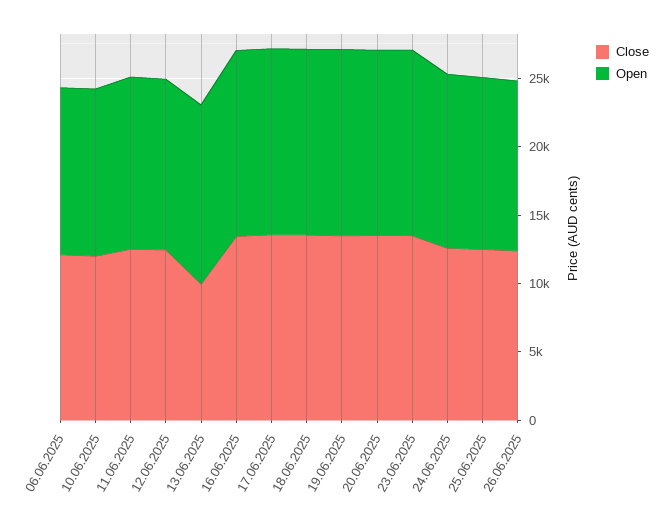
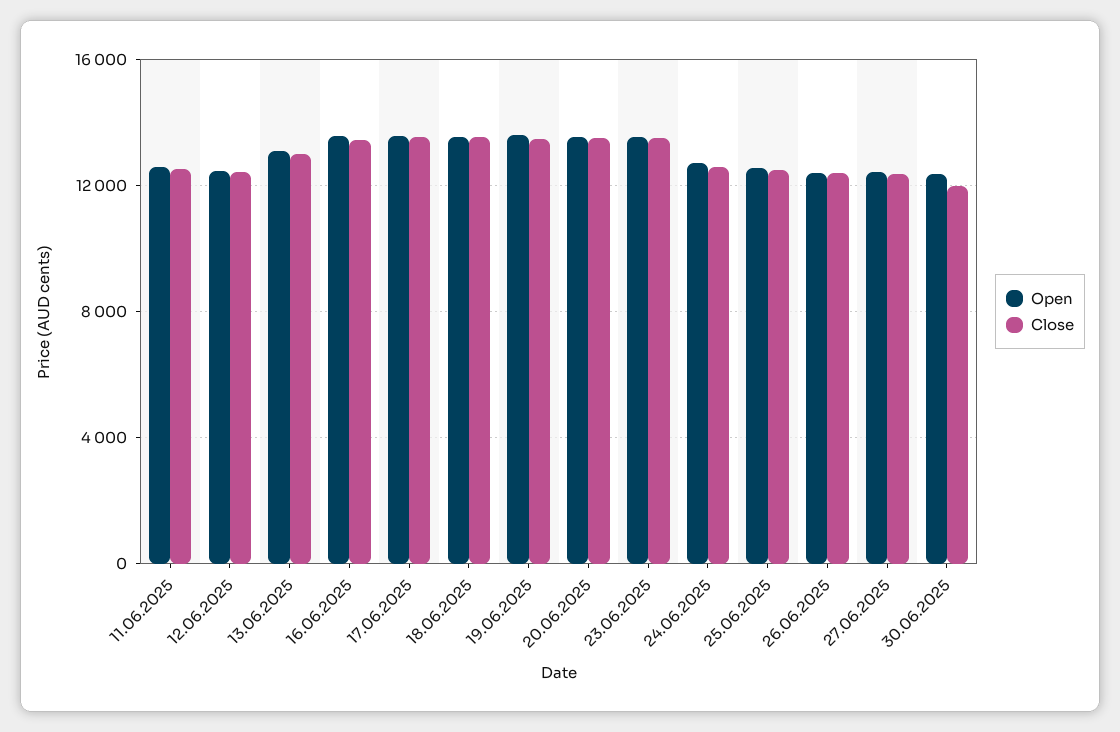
Close, 06.06.2025: 12000 -> none
Open, 06.06.2025: 12000 -> none
Close, 10.06.2025: 12000 -> none
Open, 10.06.2025: 12000 -> none
Close, 13.06.2025: 10000 -> 13000
Open, 27.06.2025: none -> 12500
Close, 27.06.2025: none -> 12500
Open, 30.06.2025: none -> 12500
Close, 30.06.2025: none -> 12000

